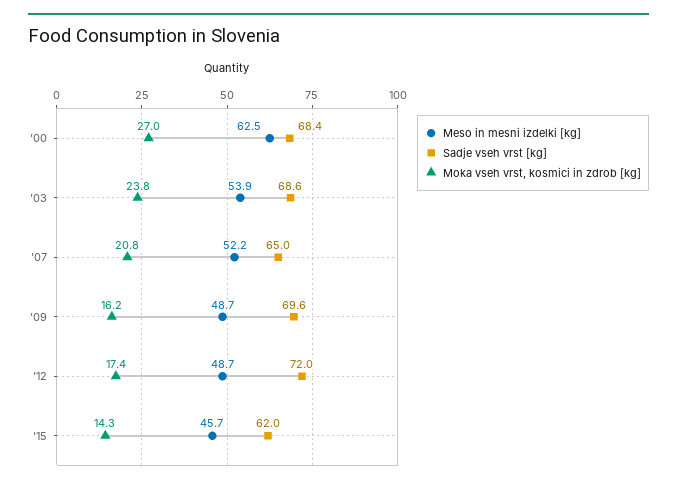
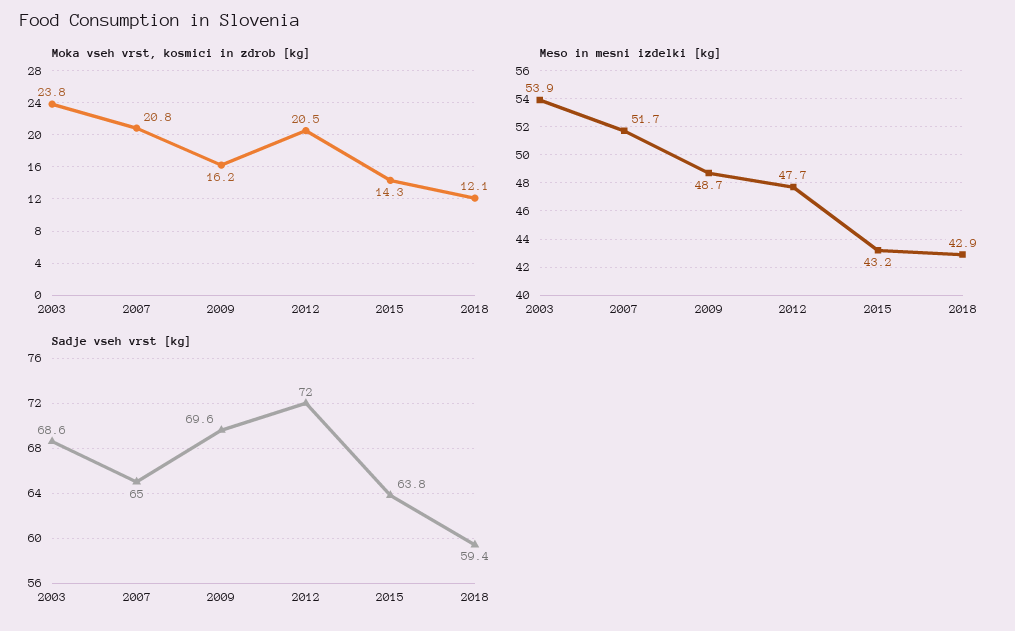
Meso in mesni izdelki [kg], '00: 62.5 -> none
Sadje vseh vrst [kg], '00: 68.4 -> none
Moka vseh vrst, kosmici in zdrob [kg], '00: 27 -> none
Meso in mesni izdelki [kg], '07: 52.2 -> 51.7
Meso in mesni izdelki [kg], '12: 48.7 -> 47.7
Moka vseh vrst, kosmici in zdrob [kg], '12: 17.4 -> 20.5
Meso in mesni izdelki [kg], '15: 45.7 -> 43.2
Sadje vseh vrst [kg], '15: 62 -> 63.8
Moka vseh vrst, kosmici in zdrob [kg], 2018: none -> 12.1
Meso in mesni izdelki [kg], 2018: none -> 42.9
Sadje vseh vrst [kg], 2018: none -> 59.4

